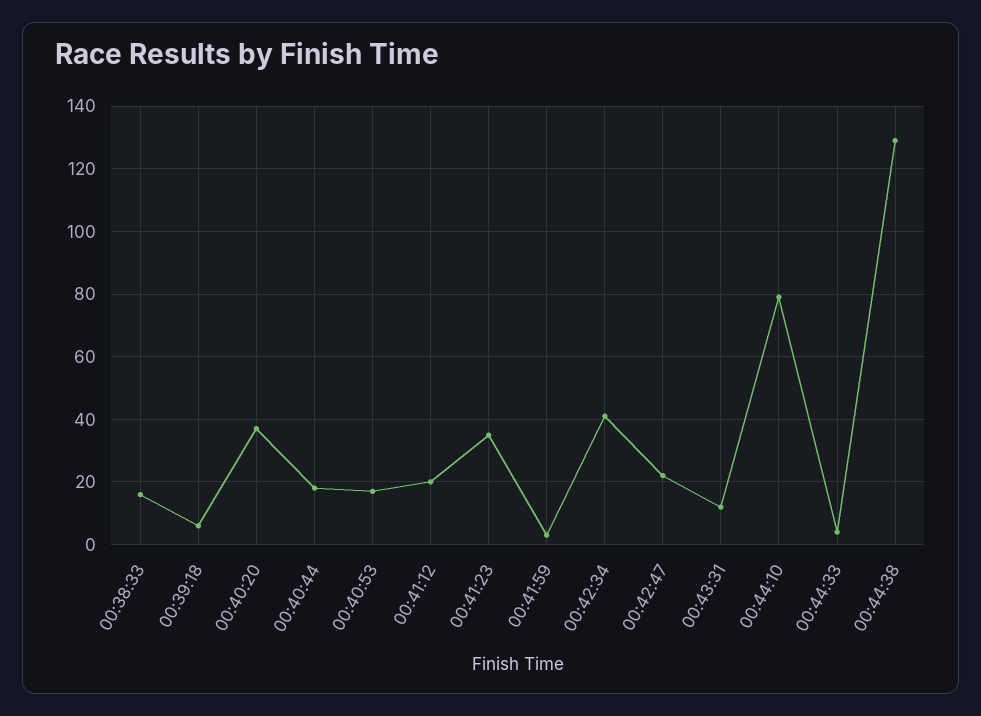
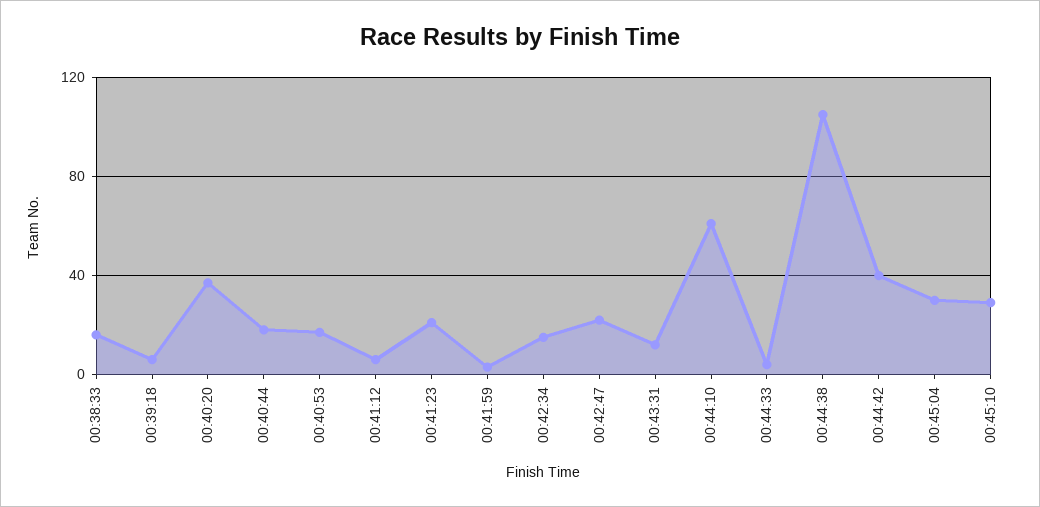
00:41:12: 20 -> 5
00:41:23: 35 -> 20
00:42:34: 40 -> 15
00:44:10: 80 -> 60
00:44:38: 130 -> 105
00:44:42: none -> 40
00:45:04: none -> 30
00:45:10: none -> 30

